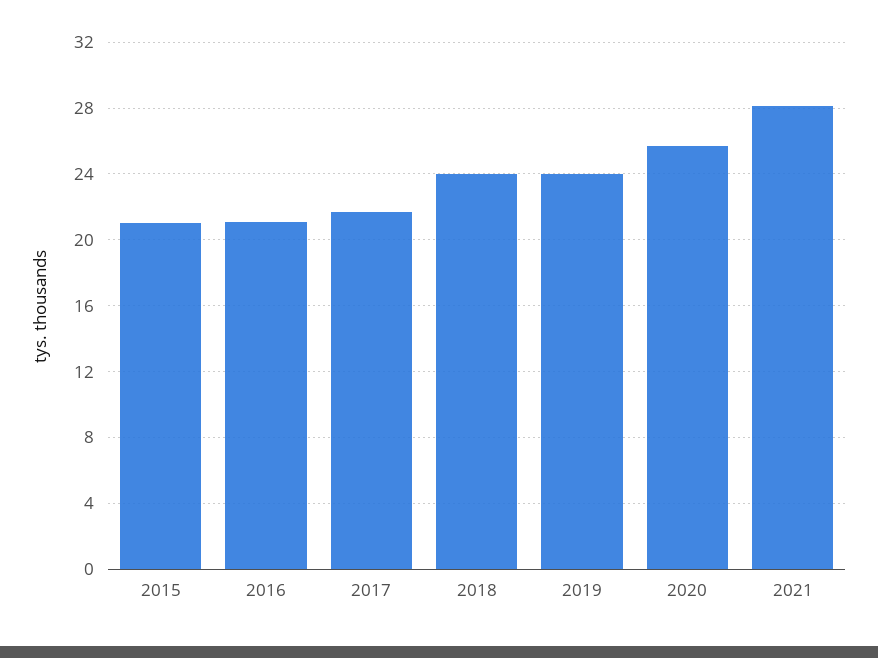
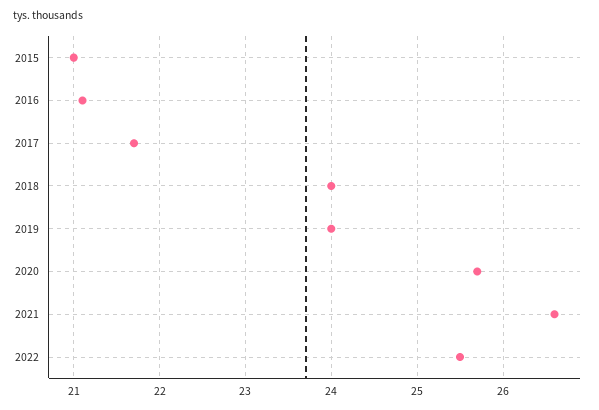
2021: 28 -> 26.6
2022: none -> 25.5

